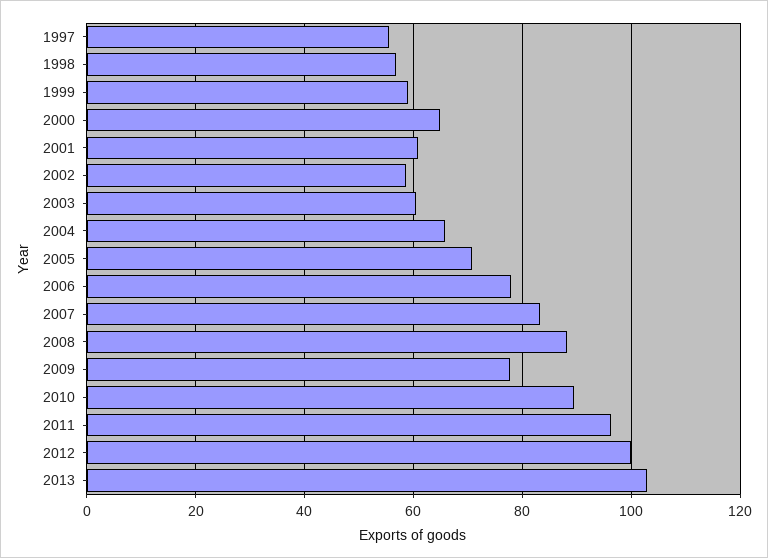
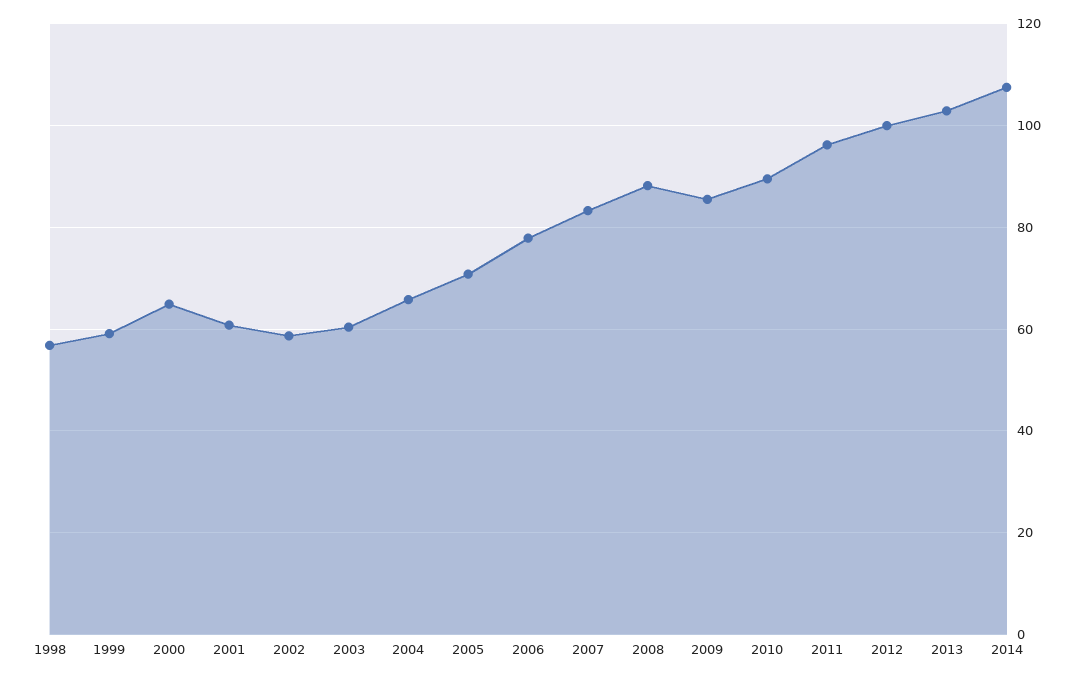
1997: 56 -> none
2009: 78 -> 86
2014: none -> 108

